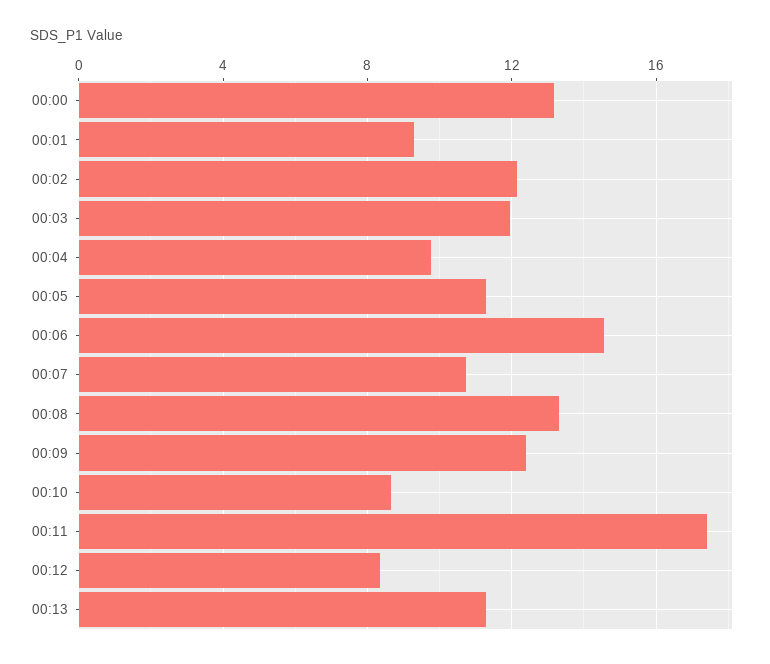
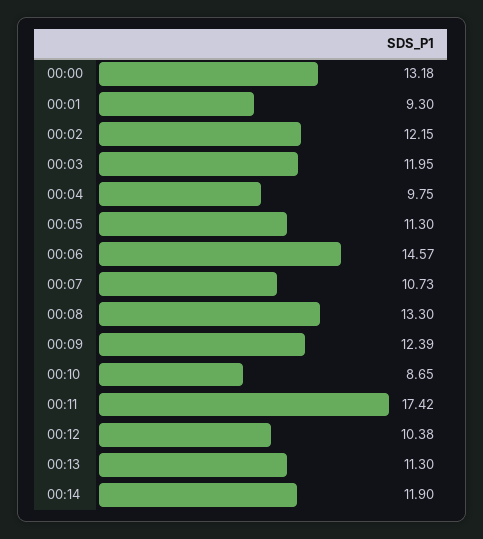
00:12: 8.5 -> 10.38
00:14: none -> 11.9

